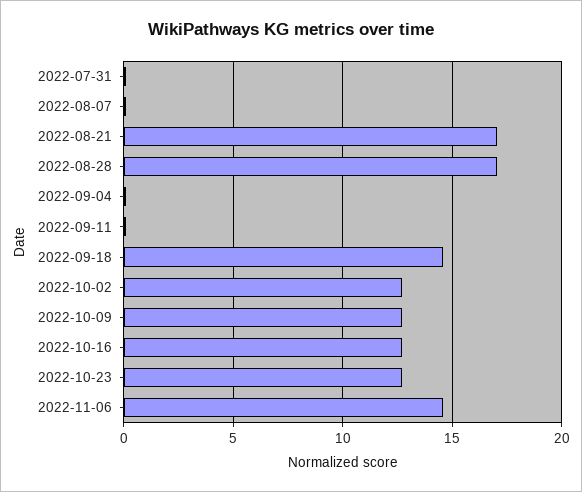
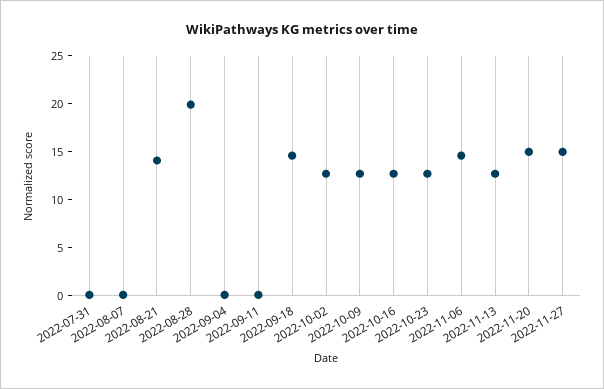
2022-08-21: 17 -> 14
2022-08-28: 17 -> 20
2022-11-13: none -> 13
2022-11-20: none -> 15
2022-11-27: none -> 15

